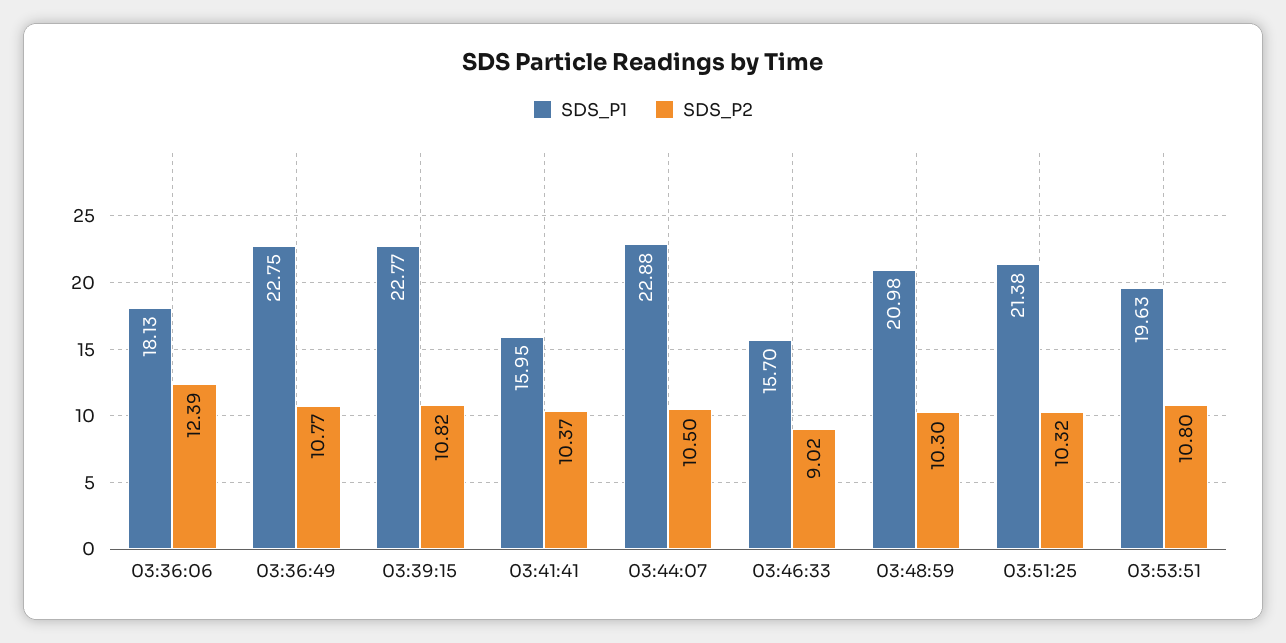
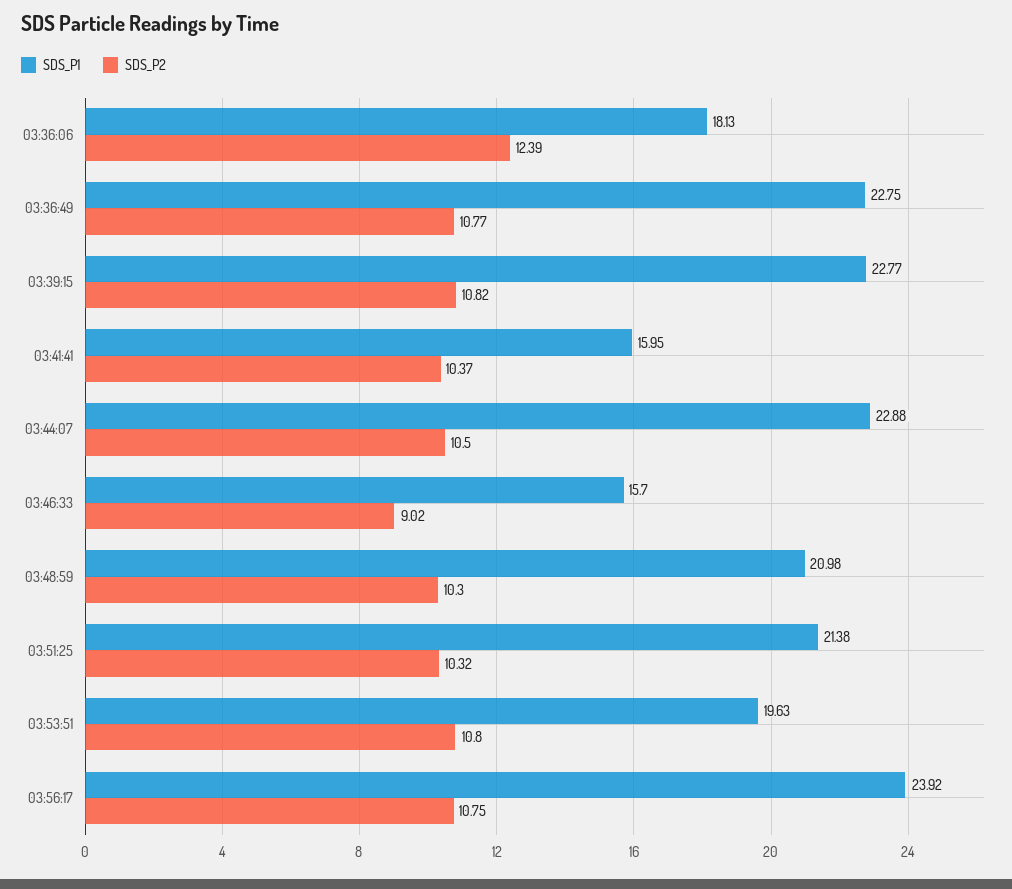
SDS_P1, 03:56:17: none -> 23.92
SDS_P2, 03:56:17: none -> 10.75

